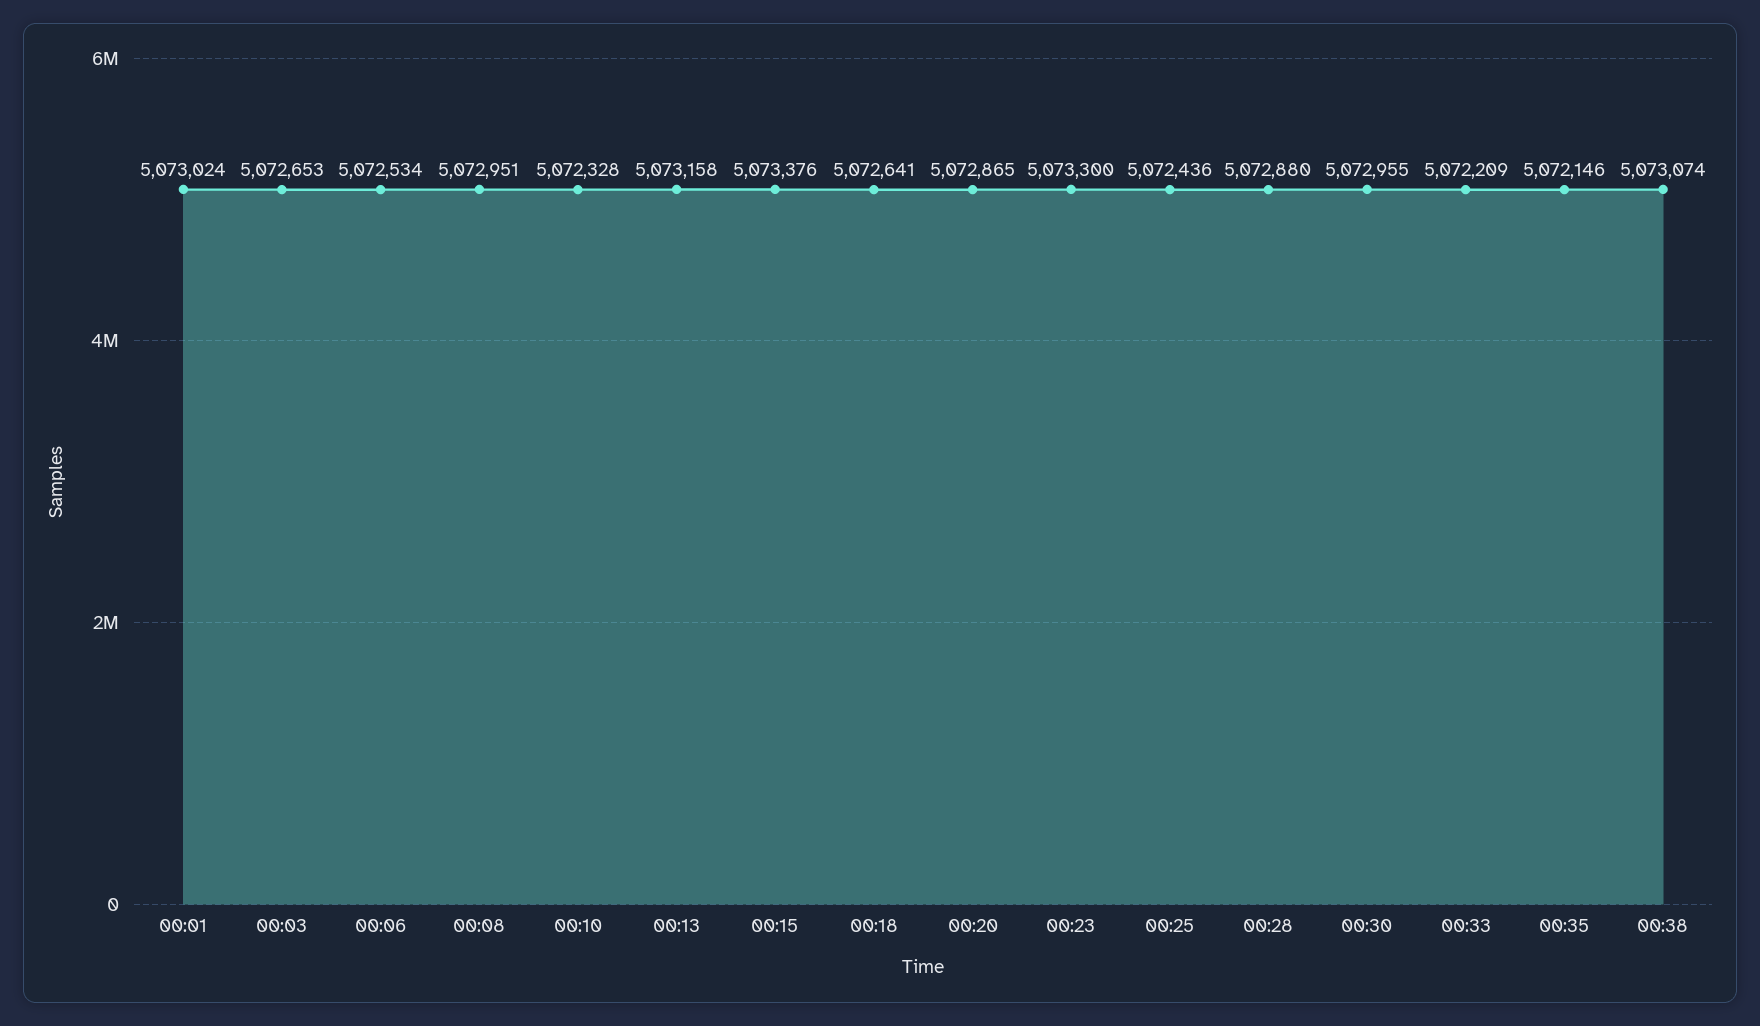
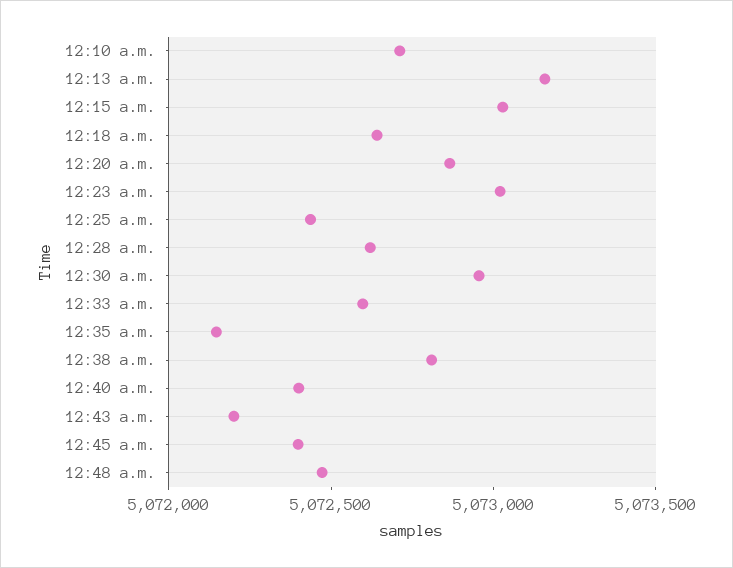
00:01: 5073024 -> none
00:03: 5072653 -> none
00:06: 5072534 -> none
00:08: 5072951 -> none
00:10: 5072328 -> 5072700
00:15: 5073376 -> 5073000
00:23: 5073300 -> 5073000
00:28: 5072880 -> 5072600
00:33: 5072209 -> 5072600
00:38: 5073074 -> 5072800
12:40 a.m.: none -> 5072400
12:43 a.m.: none -> 5072200
12:45 a.m.: none -> 5072400
12:48 a.m.: none -> 5072500

